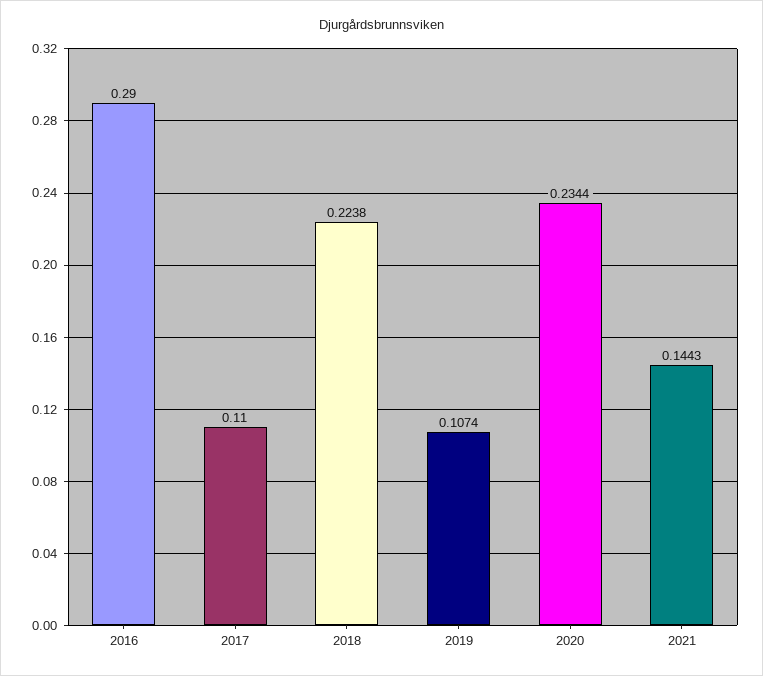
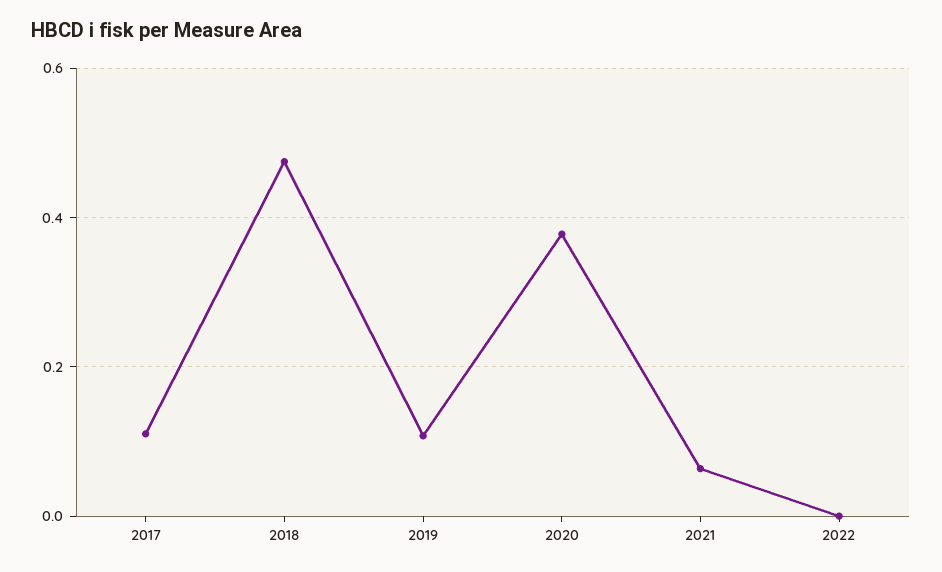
2016: 0.29 -> none
2018: 0.2238 -> 0.48
2020: 0.2344 -> 0.38
2021: 0.1443 -> 0.06
2022: none -> 0

